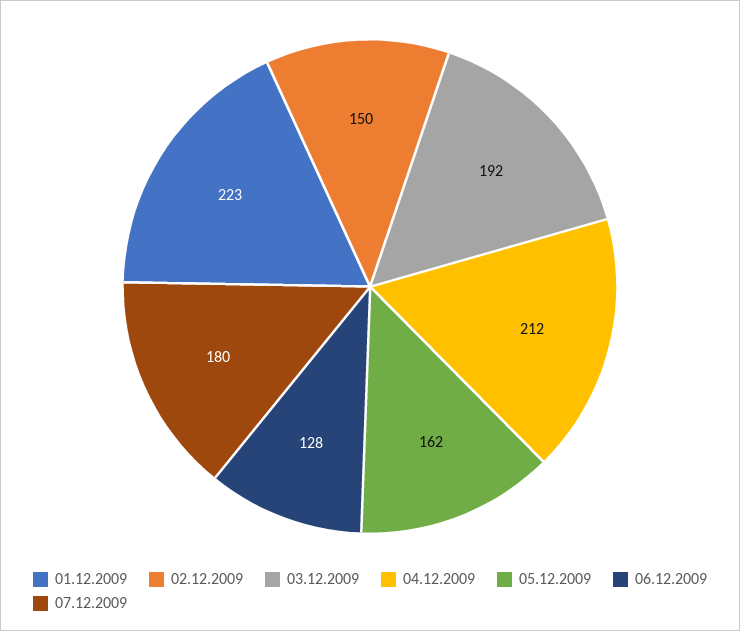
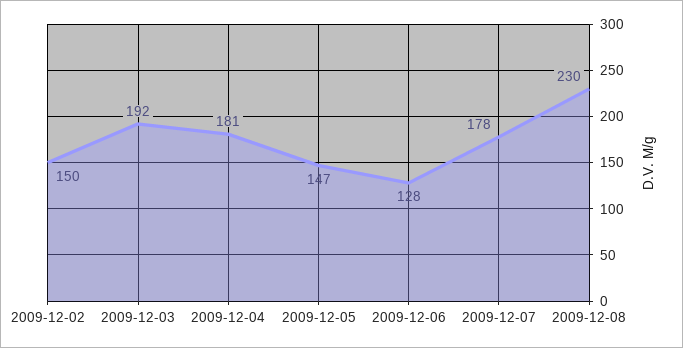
01.12.2009: 223 -> none
04.12.2009: 212 -> 181
05.12.2009: 162 -> 147
07.12.2009: 180 -> 178
2009-12-08: none -> 230

